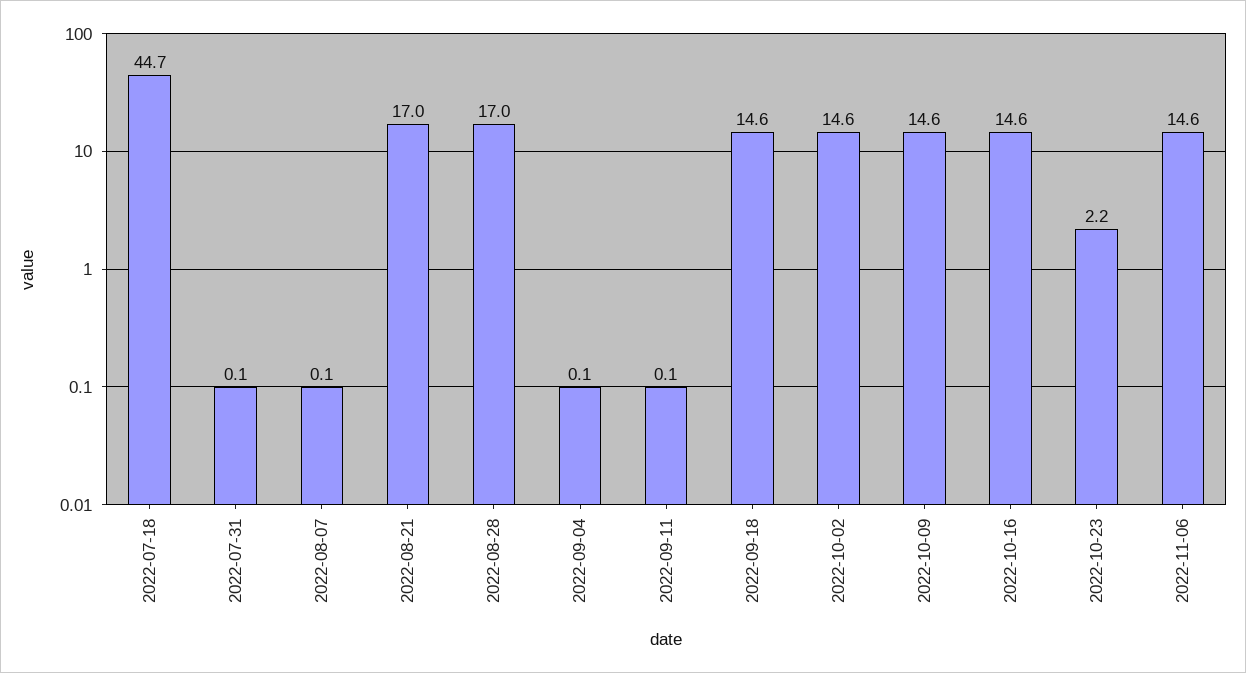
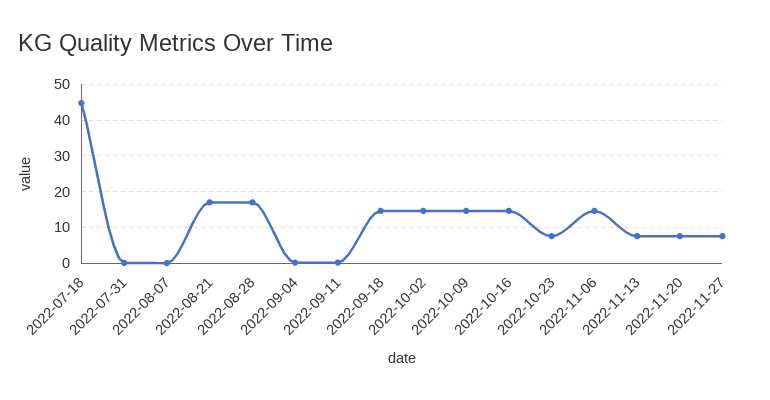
2022-10-23: 2.2 -> 8
2022-11-13: none -> 8
2022-11-20: none -> 8
2022-11-27: none -> 8

